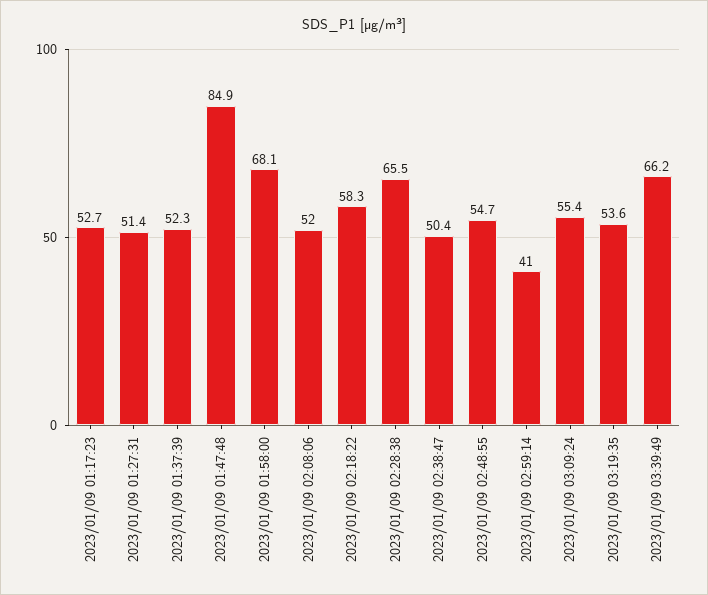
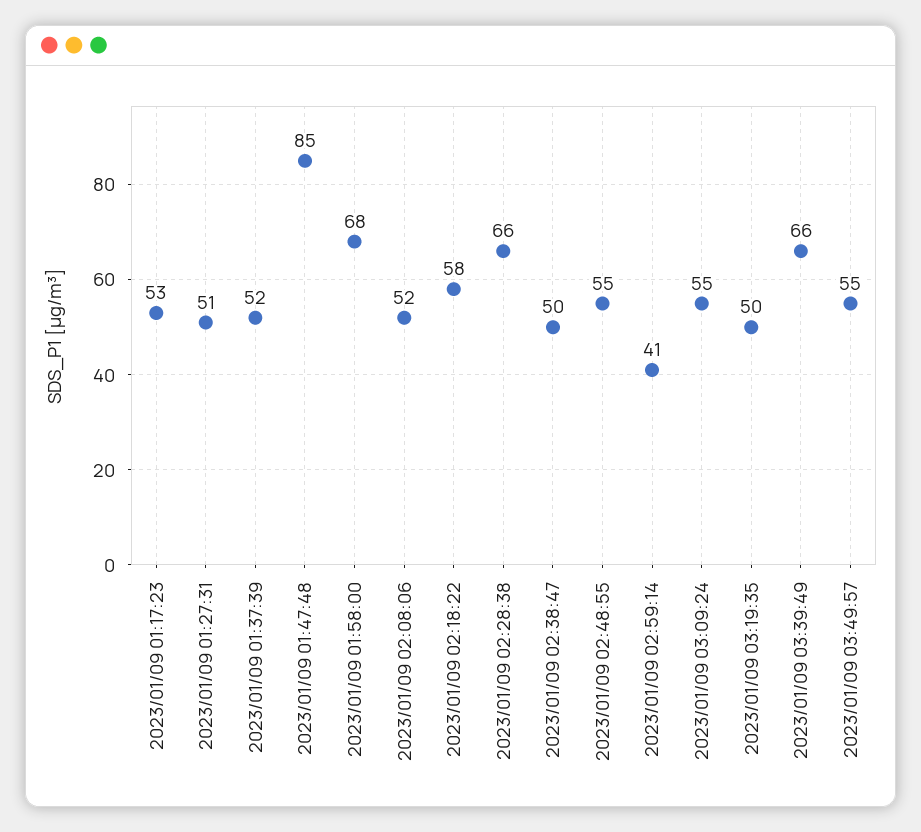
2023/01/09 03:19:35: 53.6 -> 50
2023/01/09 03:49:57: none -> 55

